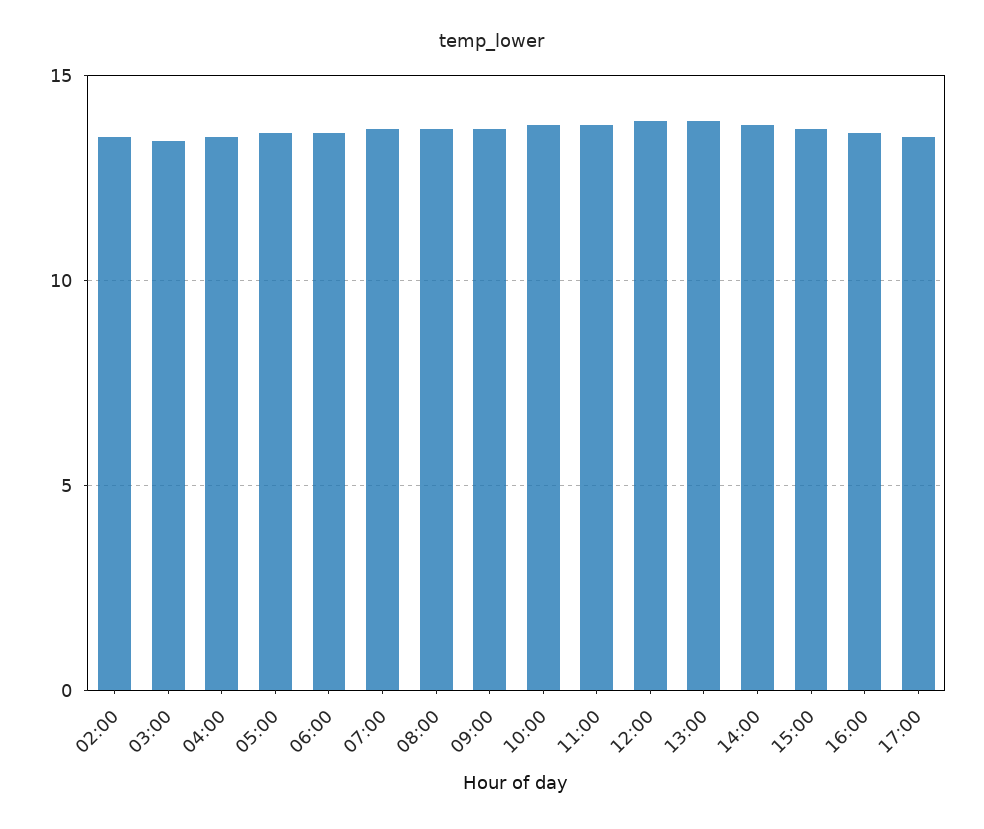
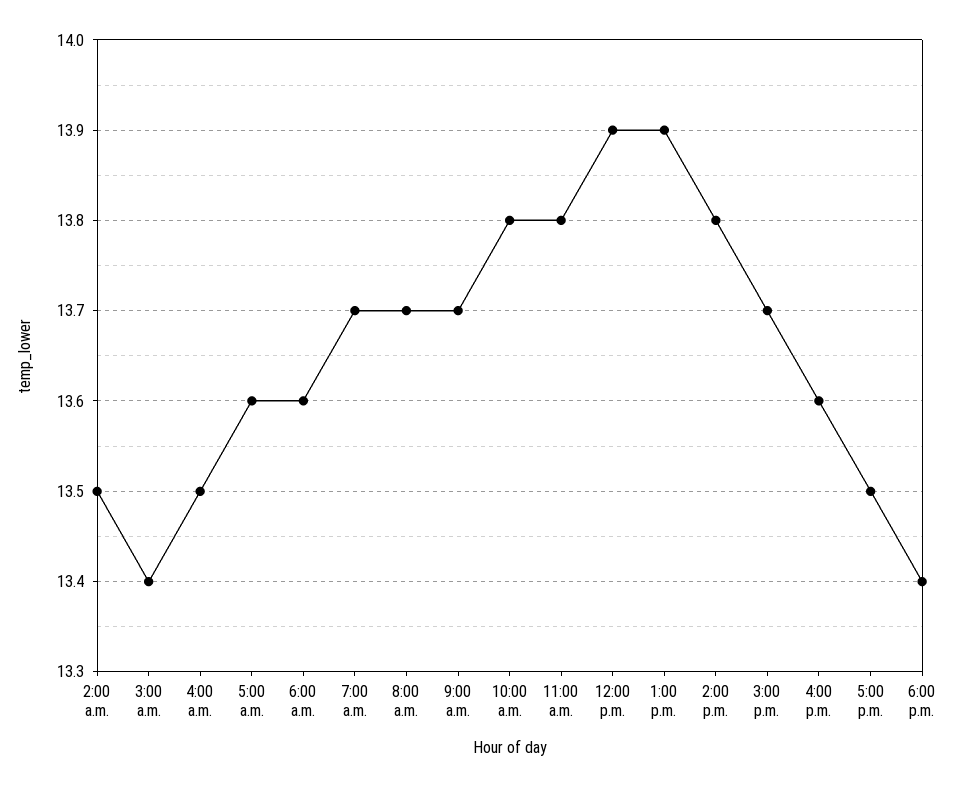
6:00 p.m.: none -> 13.4

